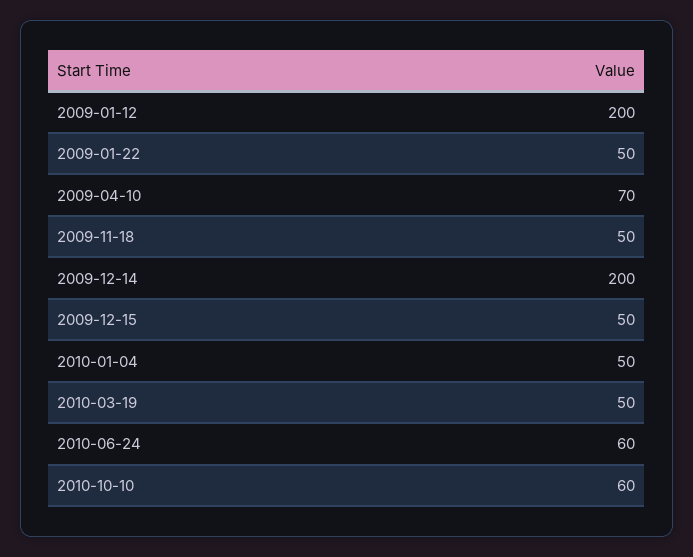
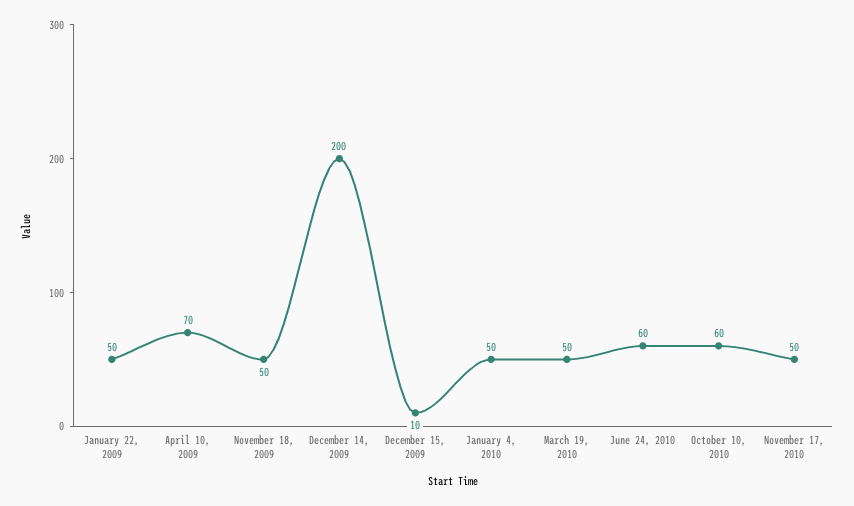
2009-01-12: 200 -> none
2009-12-15: 50 -> 10
November 17, 2010: none -> 50

